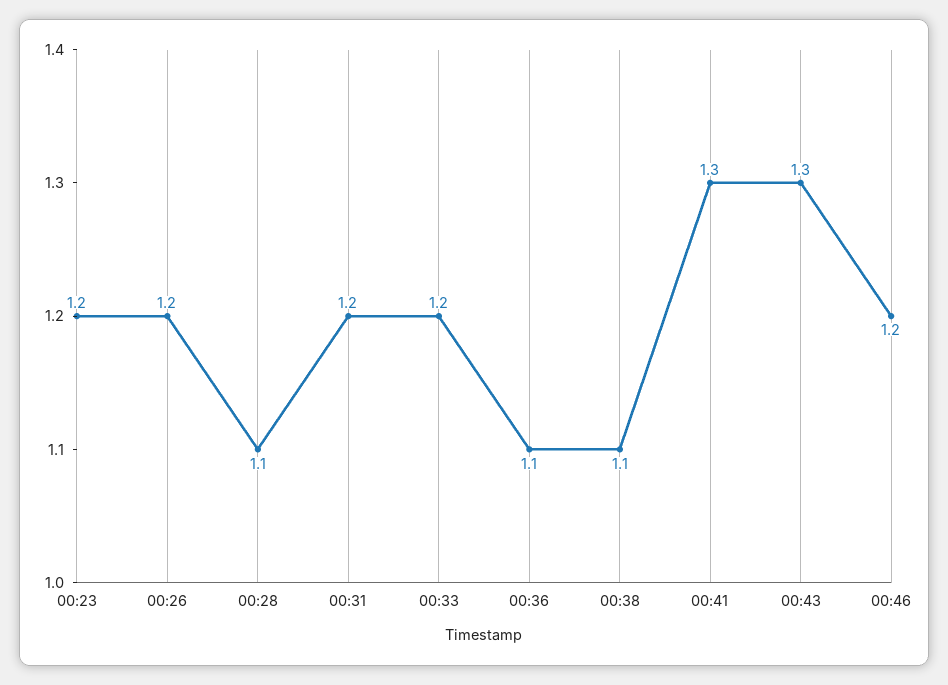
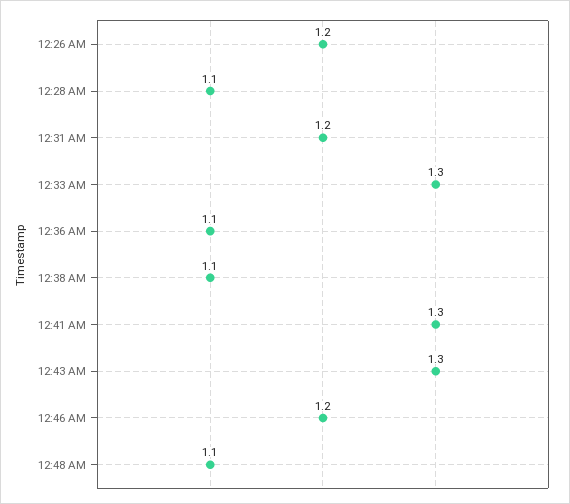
00:23: 1.2 -> none
00:33: 1.2 -> 1.3
12:48 AM: none -> 1.1

